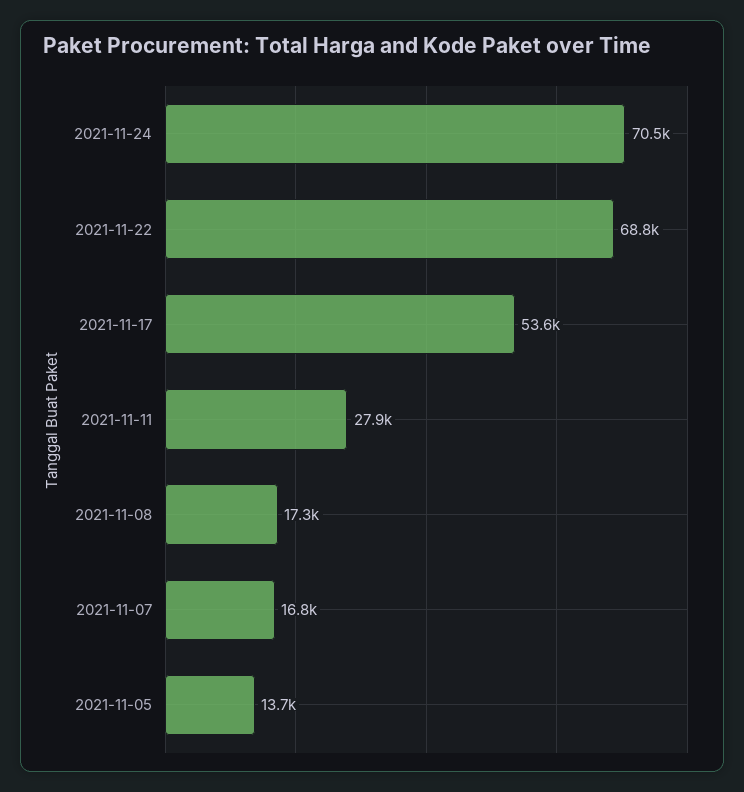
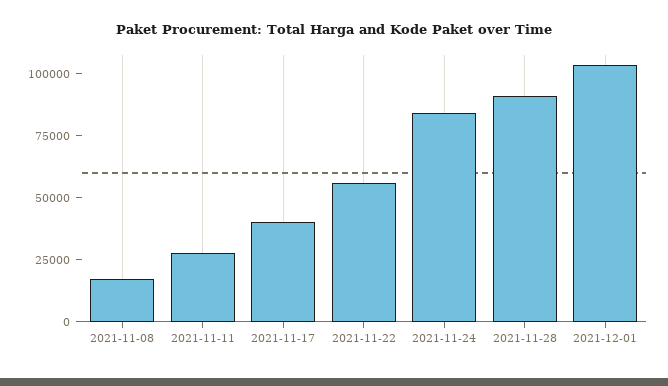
2021-11-24: 70500 -> 85000
2021-11-22: 68800 -> 55000
2021-11-17: 53600 -> 40000
2021-11-07: 16800 -> none
2021-11-05: 13700 -> none
2021-11-28: none -> 90000
2021-12-01: none -> 105000

